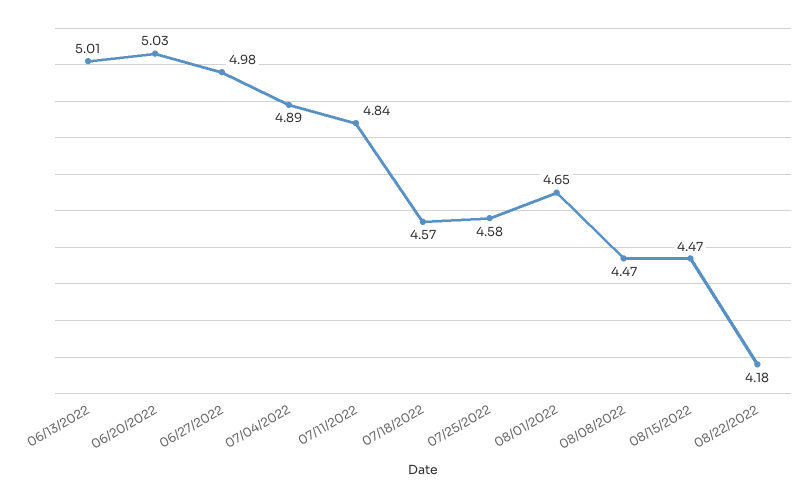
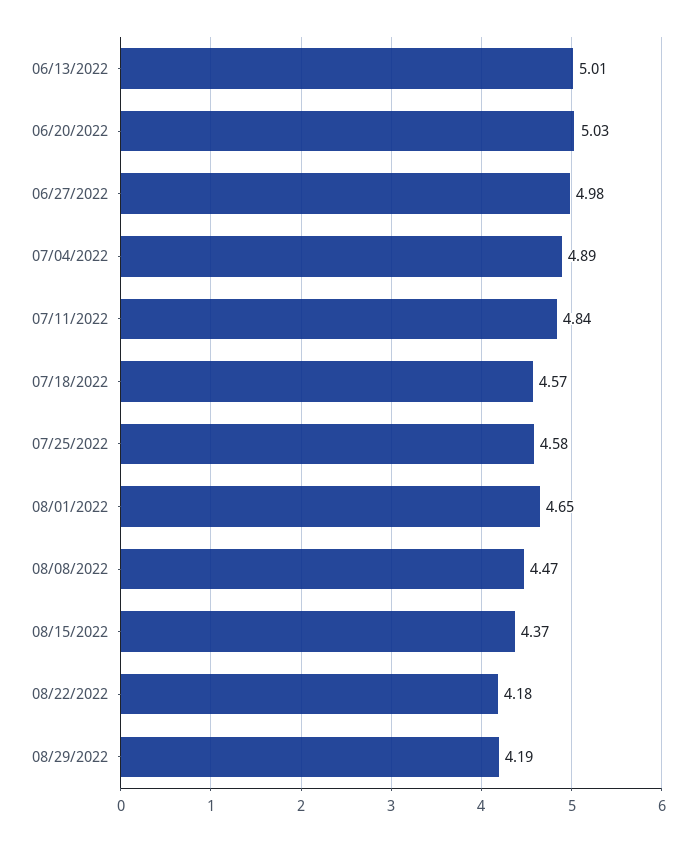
08/15/2022: 4.47 -> 4.37
08/29/2022: none -> 4.19

